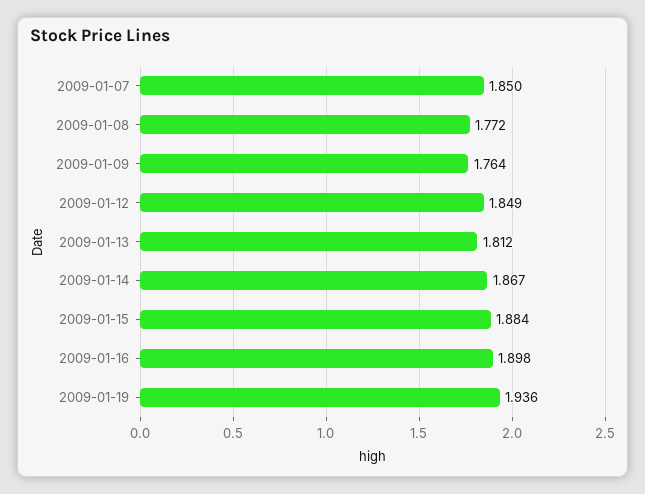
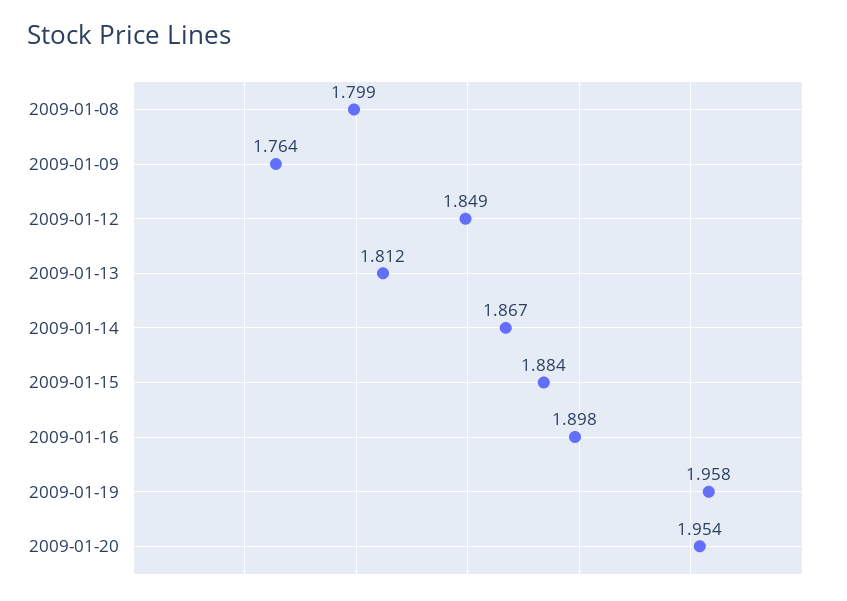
2009-01-07: 1.85 -> none
2009-01-08: 1.772 -> 1.799
2009-01-19: 1.936 -> 1.958
2009-01-20: none -> 1.954

